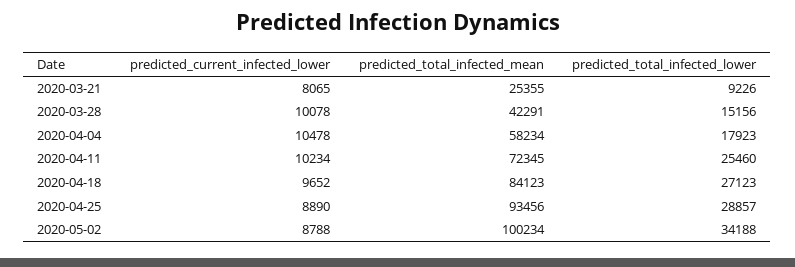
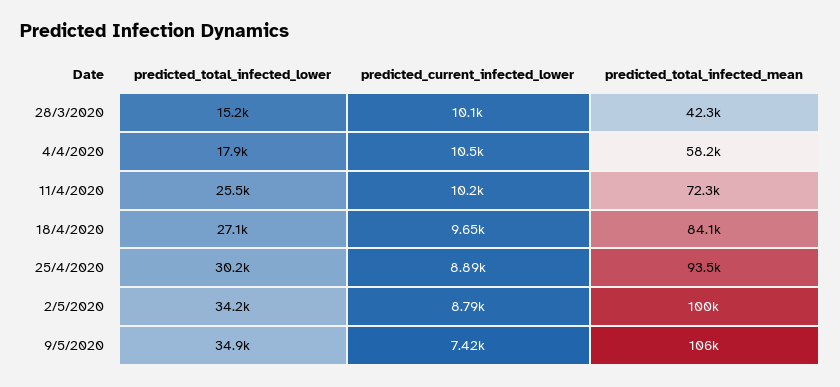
predicted_current_infected_lower, 2020-03-21: 8065 -> none
predicted_total_infected_mean, 2020-03-21: 25355 -> none
predicted_total_infected_lower, 2020-03-21: 9226 -> none
predicted_total_infected_lower, 2020-04-25: 28857 -> 30200
predicted_total_infected_lower, 9/5/2020: none -> 34900
predicted_current_infected_lower, 9/5/2020: none -> 7420
predicted_total_infected_mean, 9/5/2020: none -> 106000

